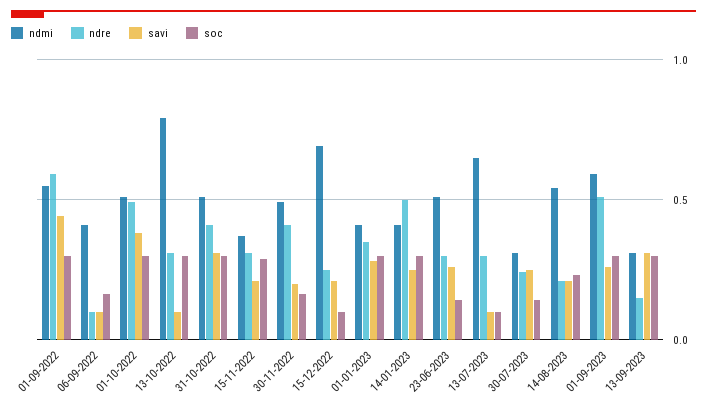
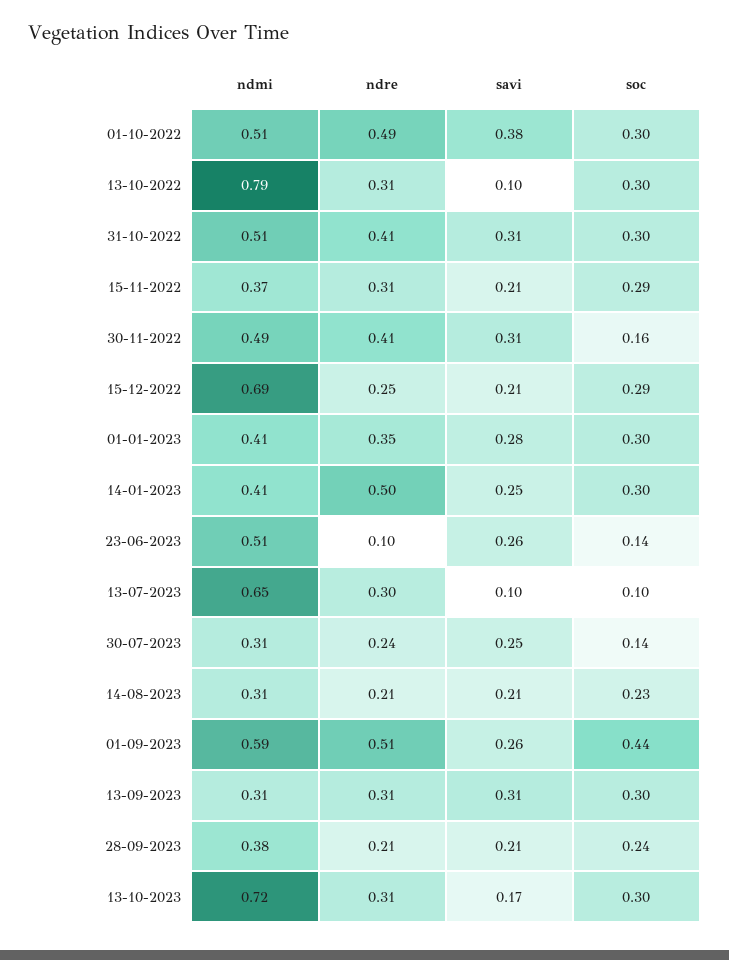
ndmi, 01-09-2022: 0.55 -> none
ndre, 01-09-2022: 0.6 -> none
savi, 01-09-2022: 0.45 -> none
soc, 01-09-2022: 0.3 -> none
ndmi, 06-09-2022: 0.4 -> none
ndre, 06-09-2022: 0.1 -> none
savi, 06-09-2022: 0.1 -> none
soc, 06-09-2022: 0.15 -> none
savi, 30-11-2022: 0.2 -> 0.31
soc, 15-12-2022: 0.1 -> 0.29
ndre, 23-06-2023: 0.3 -> 0.1
ndmi, 14-08-2023: 0.55 -> 0.31
soc, 01-09-2023: 0.3 -> 0.44
ndre, 13-09-2023: 0.15 -> 0.31
ndmi, 28-09-2023: none -> 0.38
ndre, 28-09-2023: none -> 0.21
savi, 28-09-2023: none -> 0.21
soc, 28-09-2023: none -> 0.24
ndmi, 13-10-2023: none -> 0.72
ndre, 13-10-2023: none -> 0.31
savi, 13-10-2023: none -> 0.17
soc, 13-10-2023: none -> 0.3

